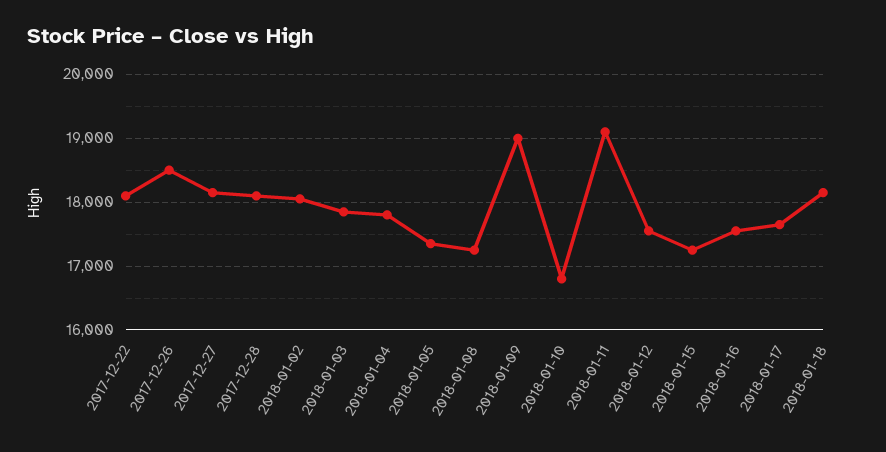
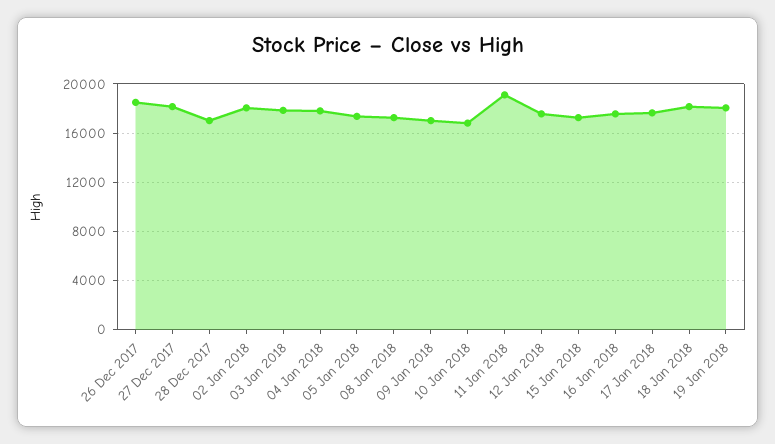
2017-12-22: 18100 -> none
2017-12-28: 18100 -> 17000
2018-01-09: 19000 -> 17000
19 Jan 2018: none -> 18000

